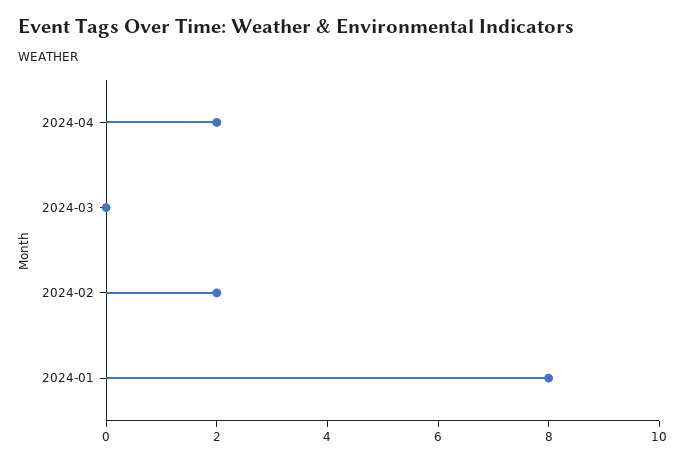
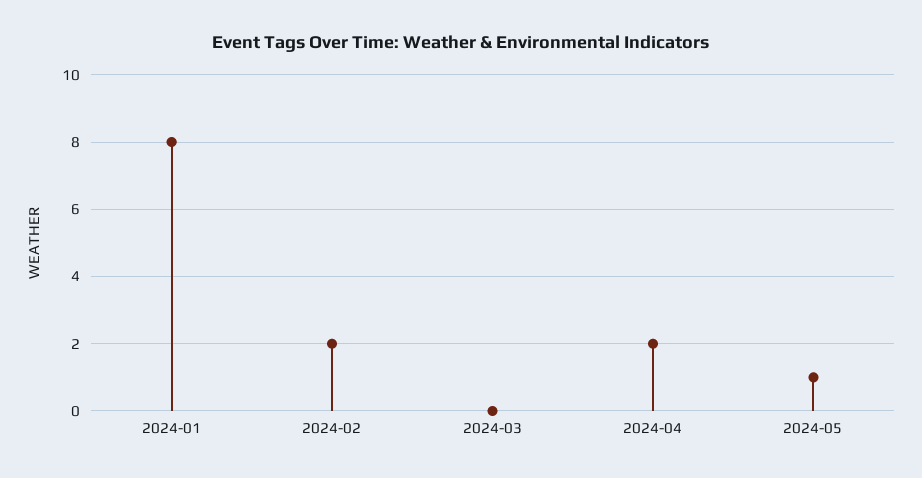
2024-05: none -> 1

